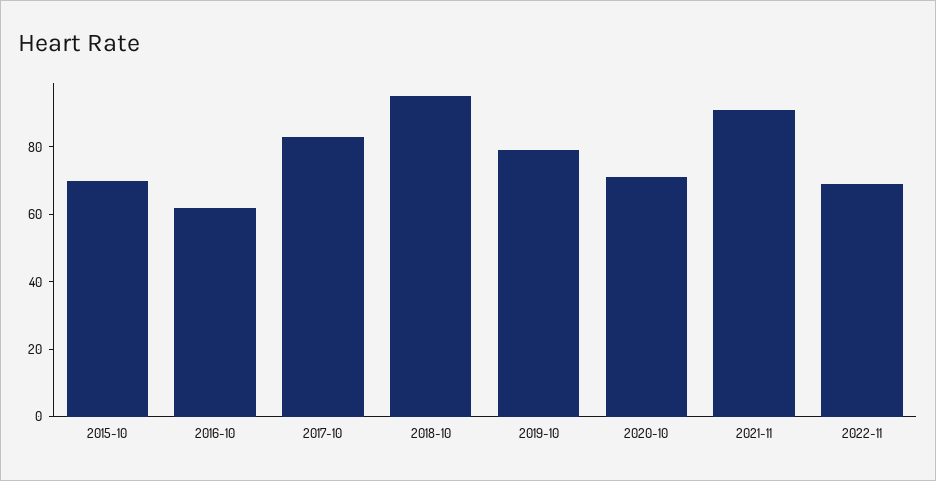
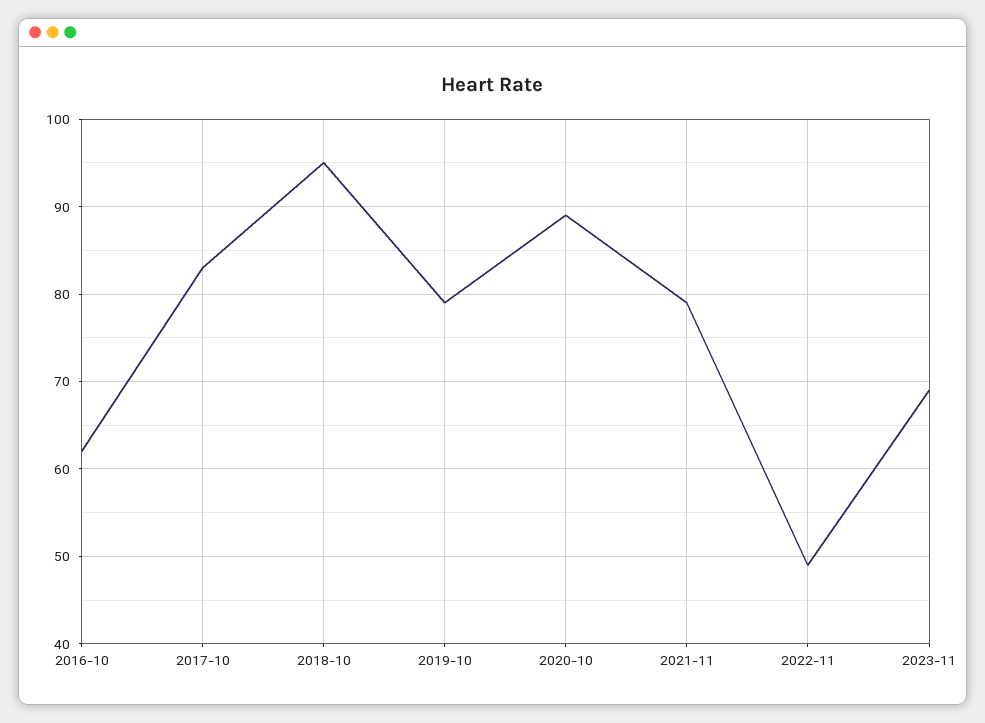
2015-10: 70 -> none
2020-10: 70 -> 89
2021-11: 90 -> 79
2022-11: 70 -> 49
2023-11: none -> 69

